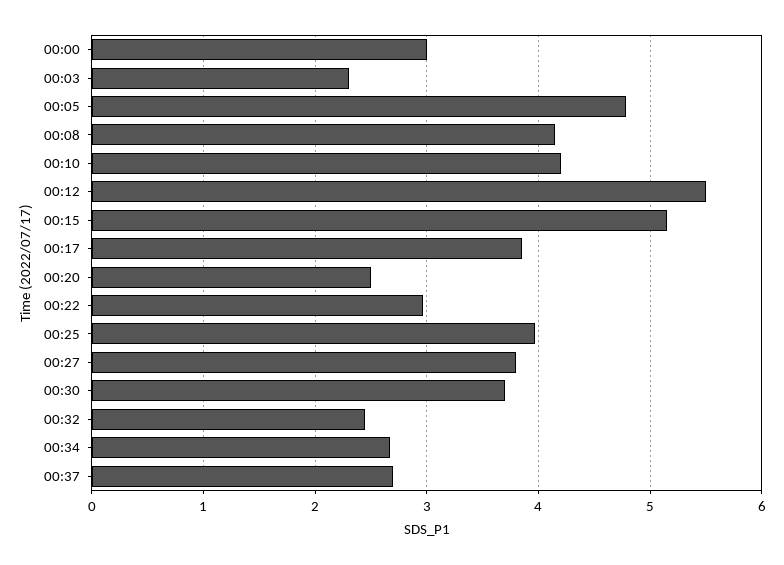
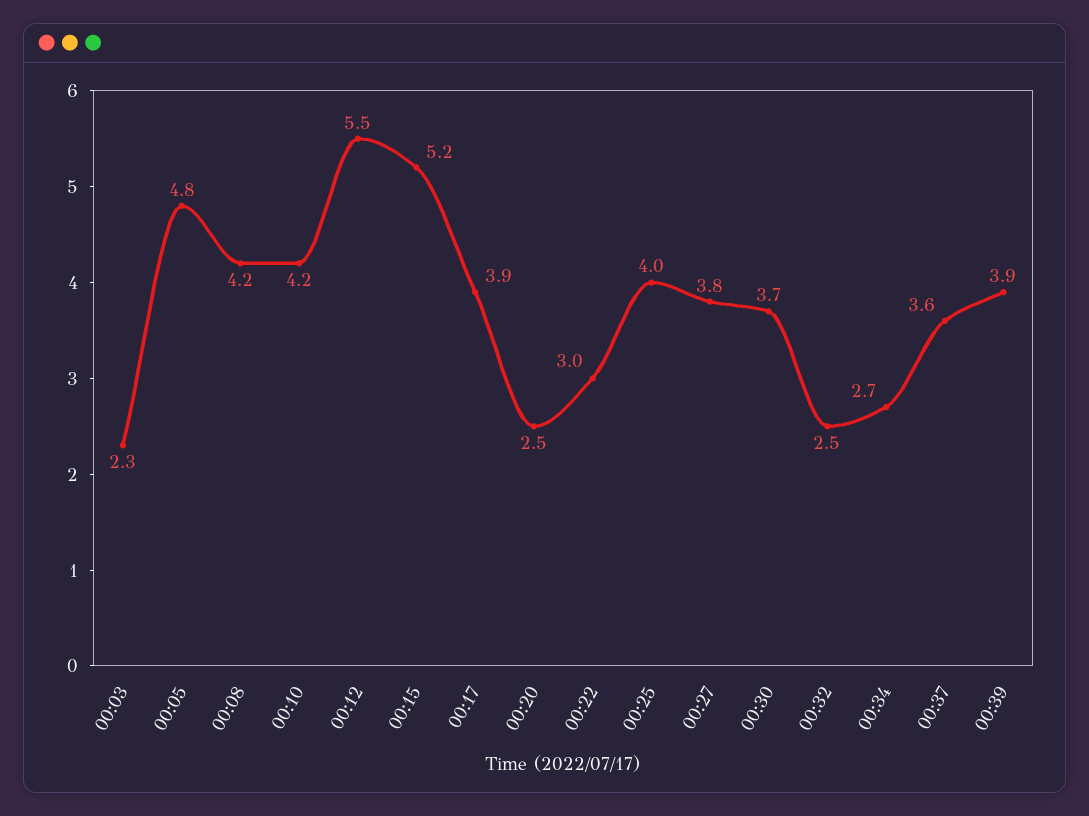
00:00: 3 -> none
00:37: 2.7 -> 3.6
00:39: none -> 3.9

